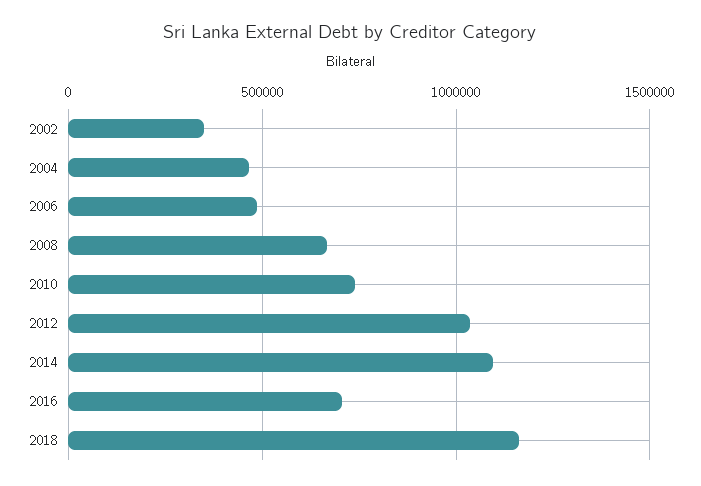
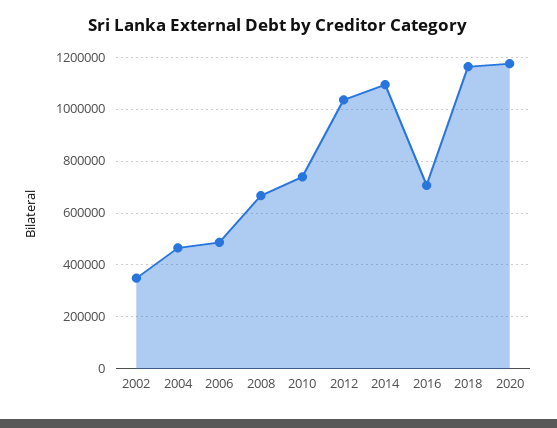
2020: none -> 1175000

